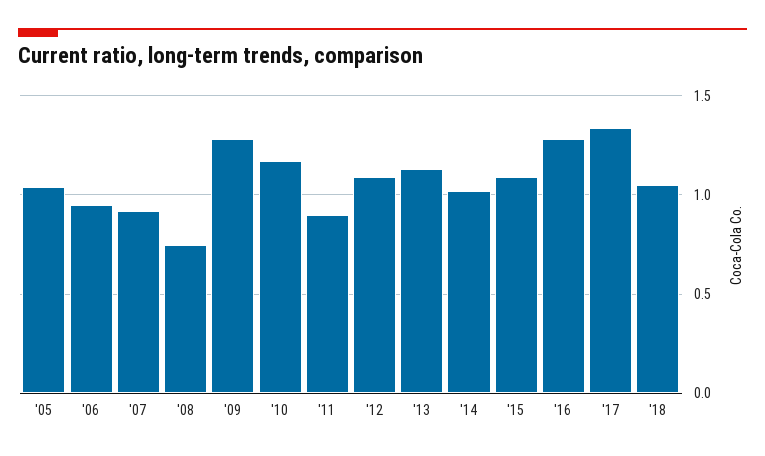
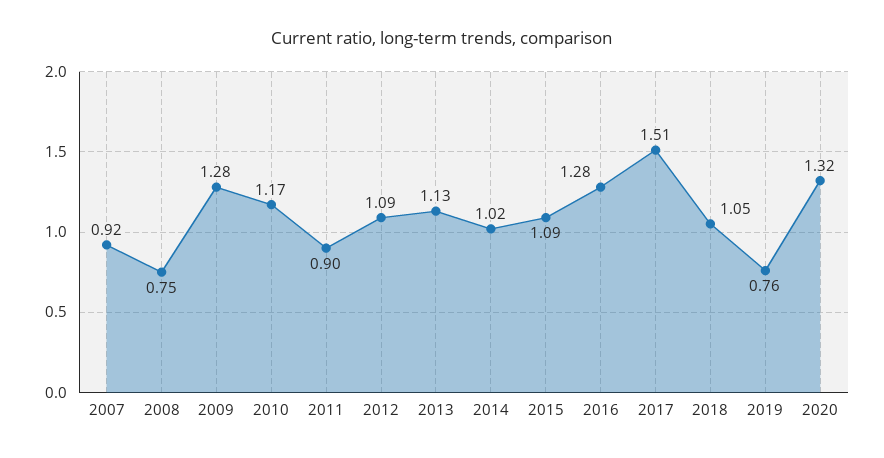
'05: 1.05 -> none
'06: 0.95 -> none
'17: 1.35 -> 1.51
2019: none -> 0.76
2020: none -> 1.32

